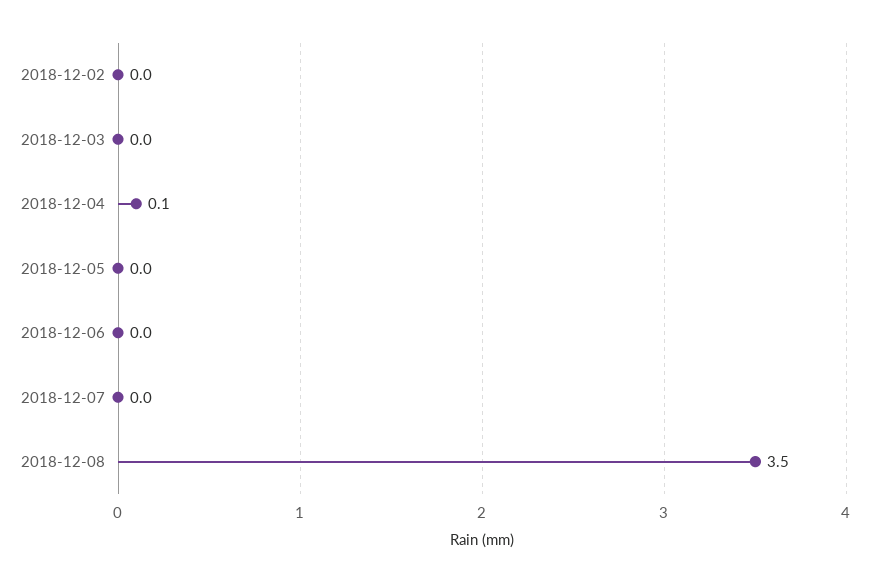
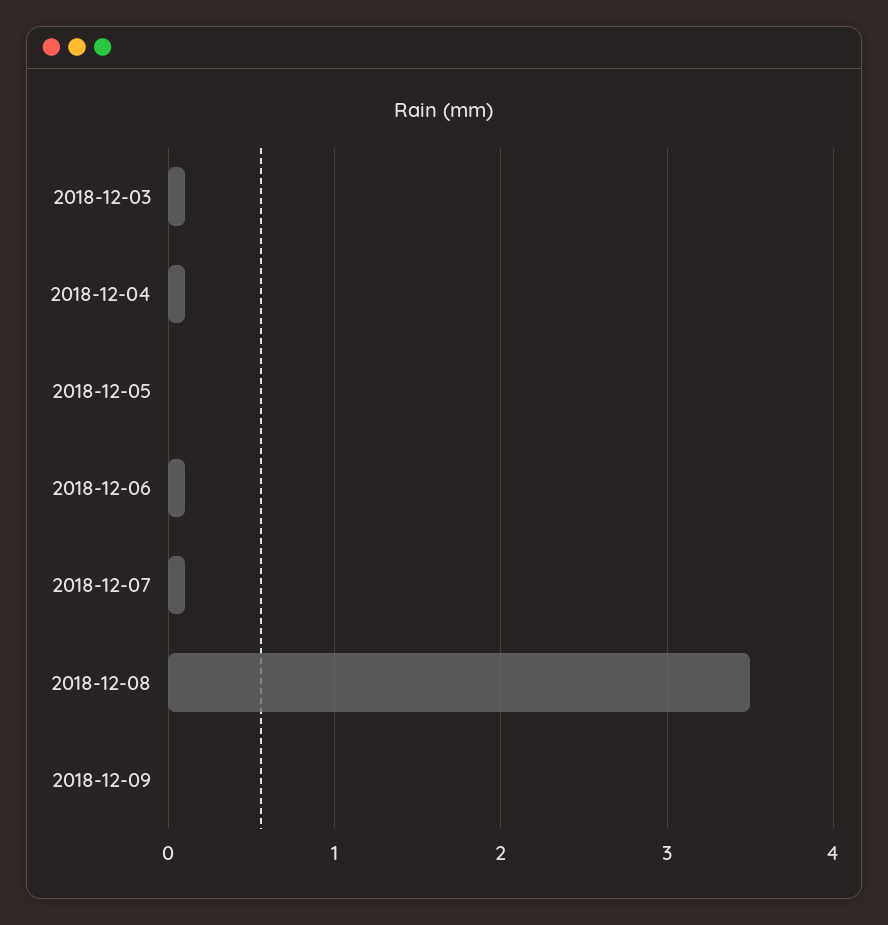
2018-12-02: 0 -> none
2018-12-03: 0 -> 0.1
2018-12-06: 0 -> 0.1
2018-12-07: 0 -> 0.1
2018-12-09: none -> 0

